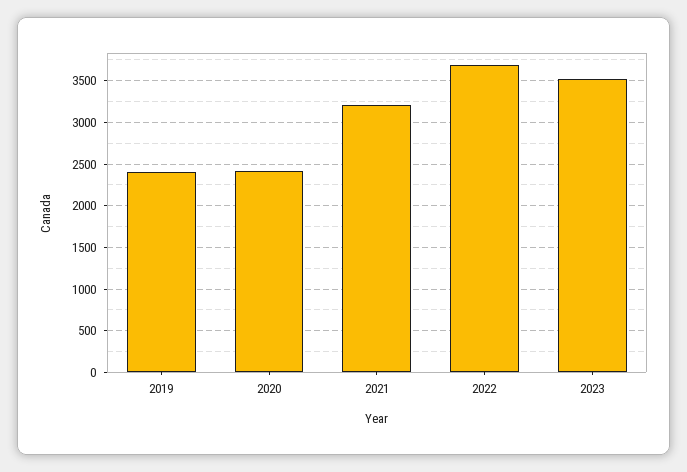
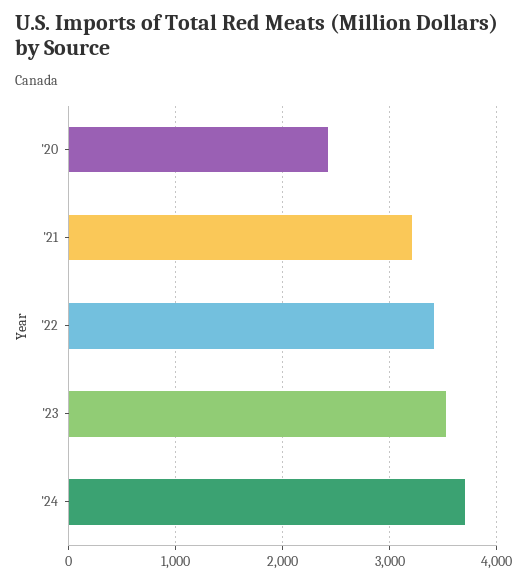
2019: 2400 -> none
2022: 3700 -> 3400
'24: none -> 3700

